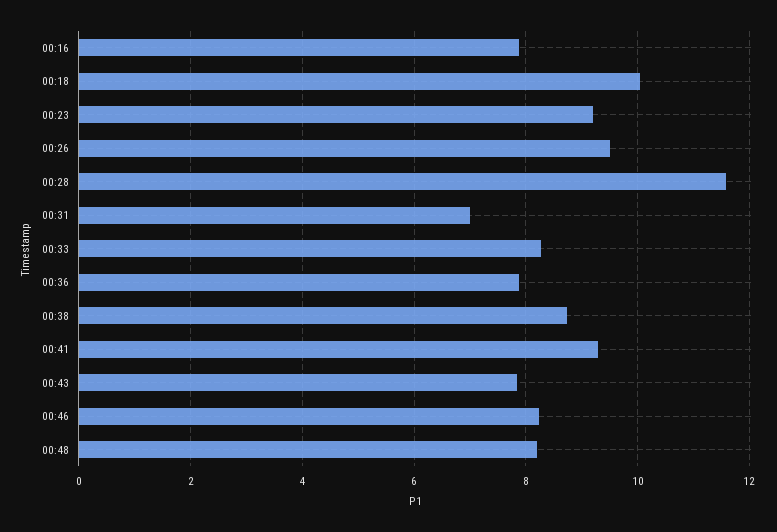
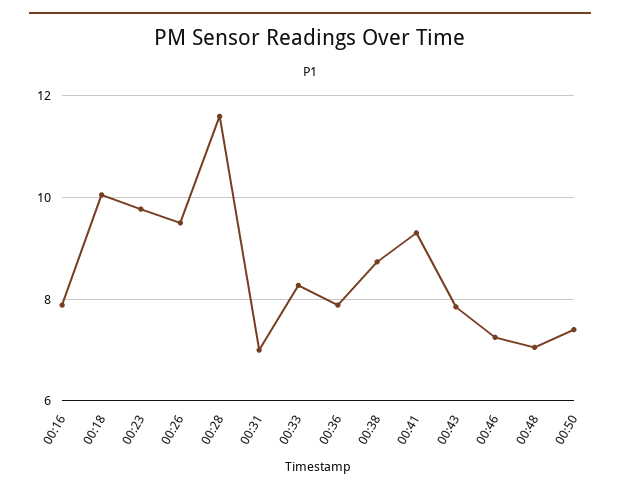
00:23: 9.2 -> 9.8
00:46: 8.2 -> 7.2
00:48: 8.2 -> 7
00:50: none -> 7.4

